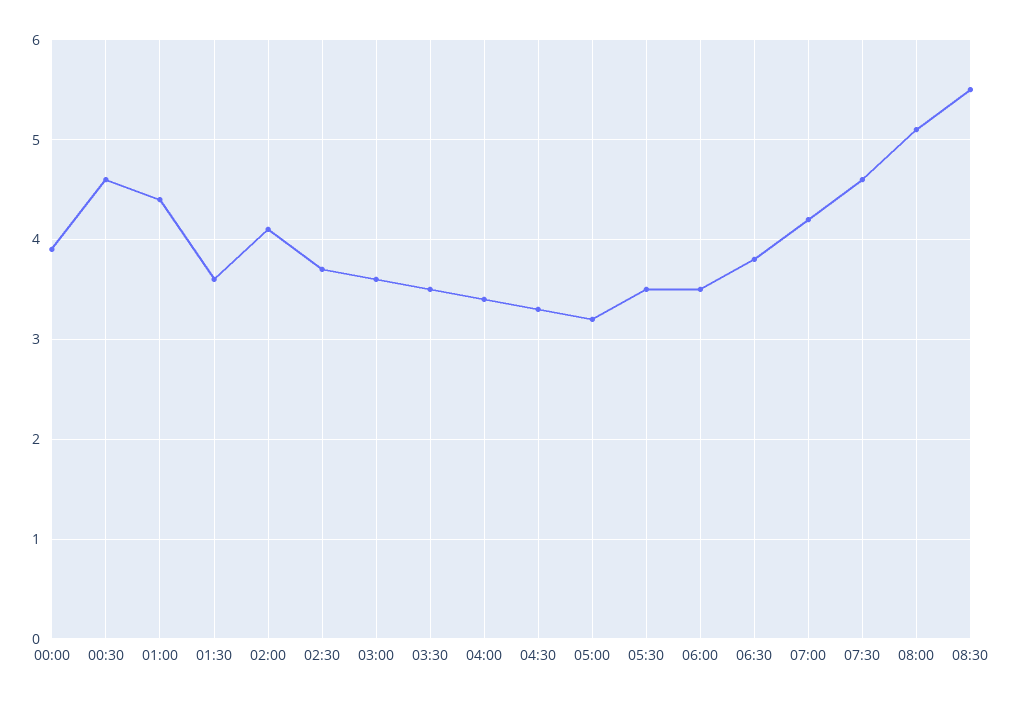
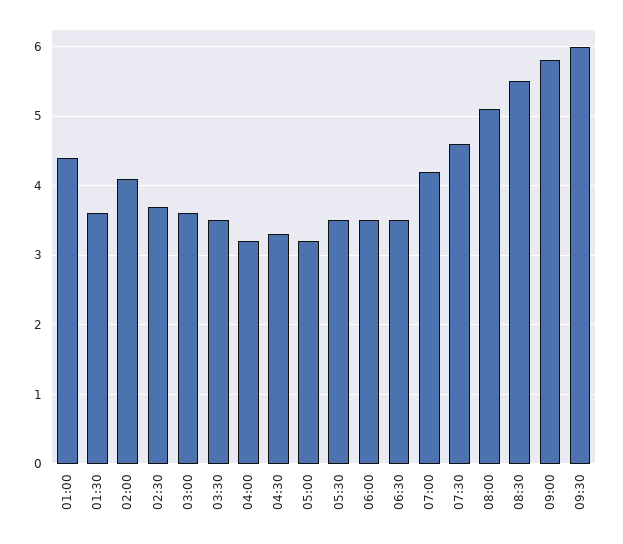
00:00: 3.9 -> none
00:30: 4.6 -> none
04:00: 3.4 -> 3.2
06:30: 3.8 -> 3.5
09:00: none -> 5.8
09:30: none -> 6

